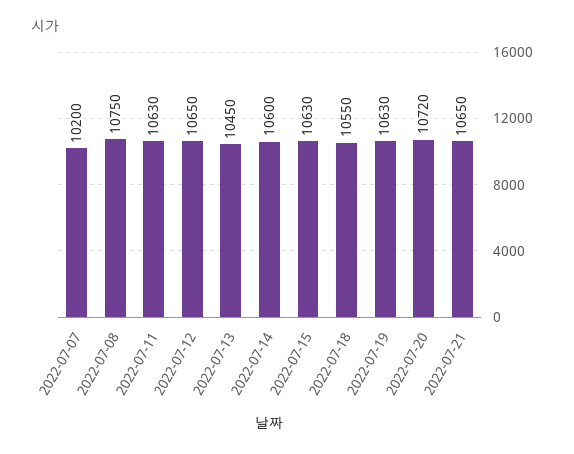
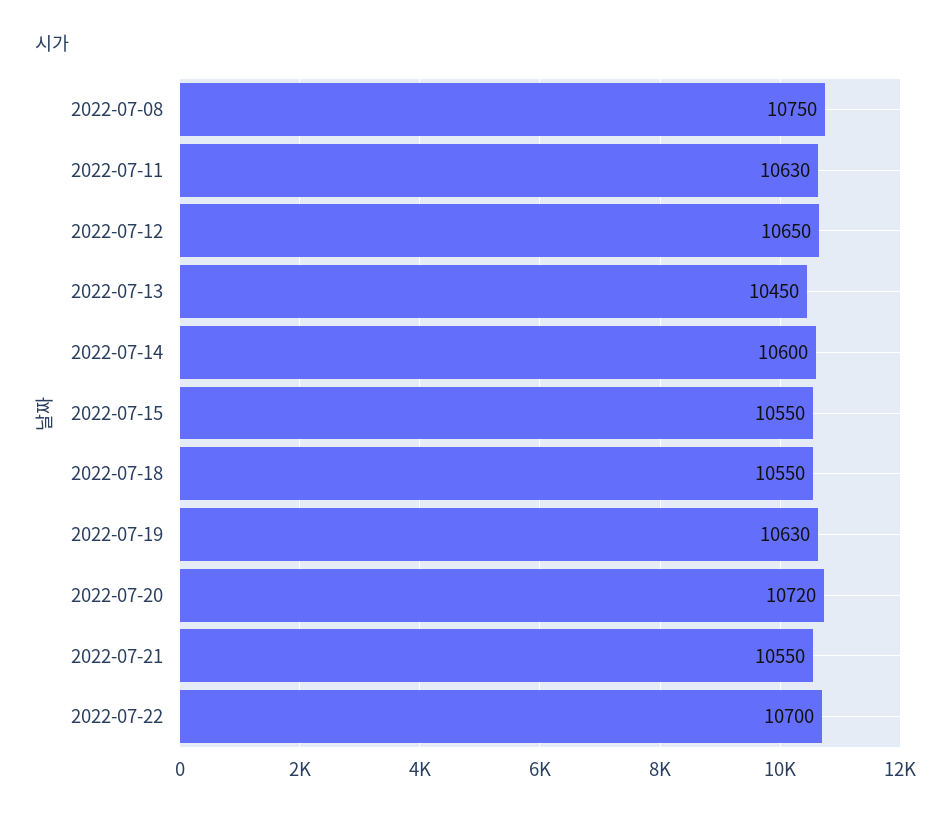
2022-07-07: 10200 -> none
2022-07-15: 10630 -> 10550
2022-07-21: 10650 -> 10550
2022-07-22: none -> 10700

